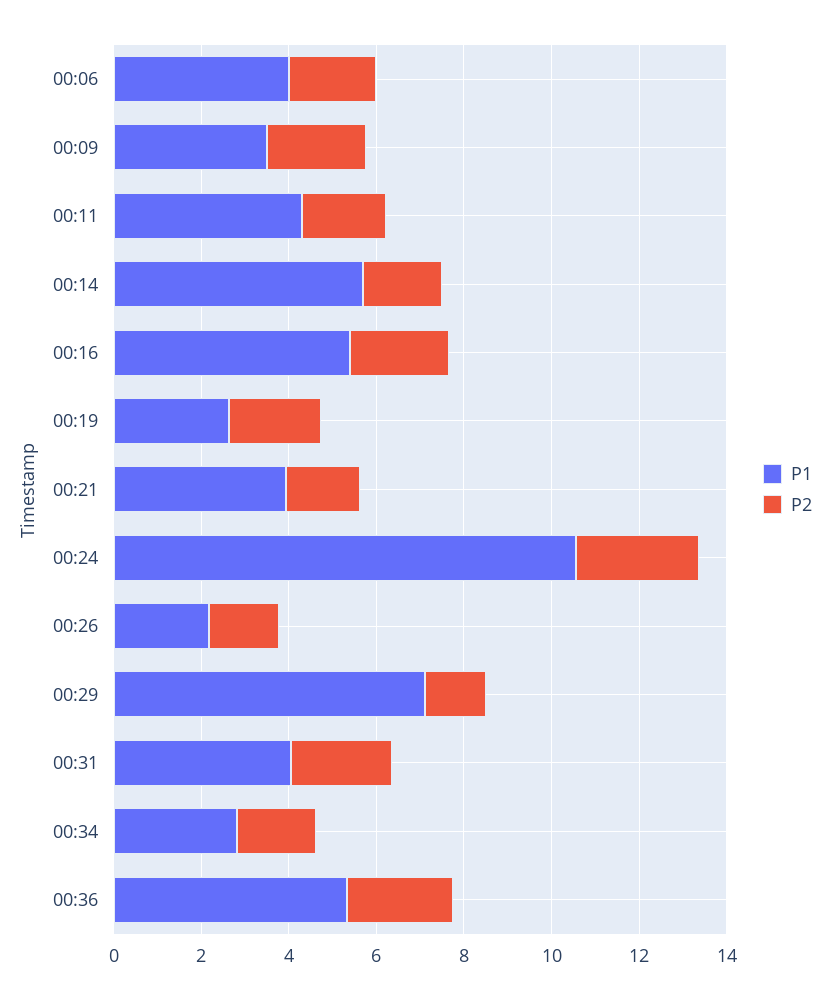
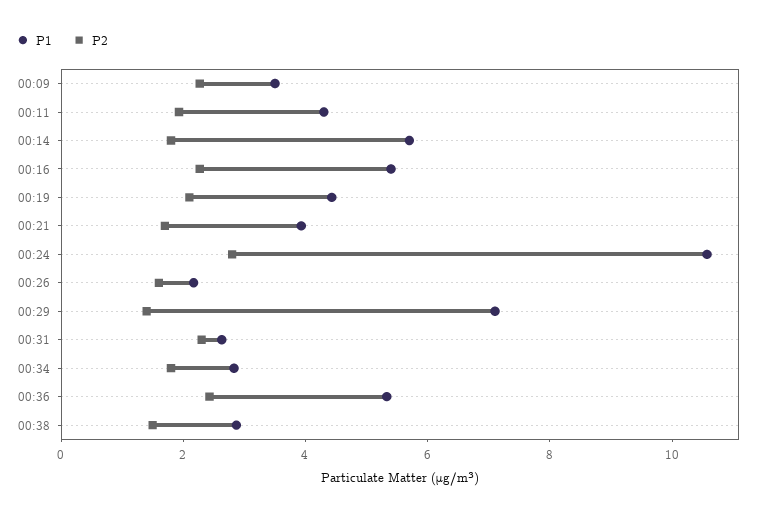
P1, 00:06: 4 -> none
P2, 00:06: 2 -> none
P1, 00:19: 2.5 -> 4.5
P1, 00:31: 4 -> 2.5
P1, 00:38: none -> 3
P2, 00:38: none -> 1.5

